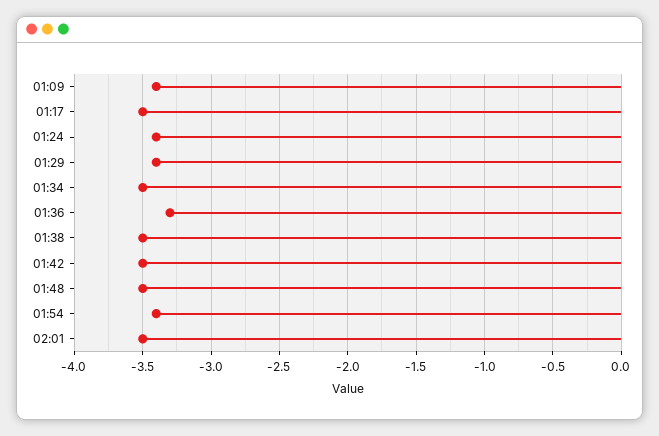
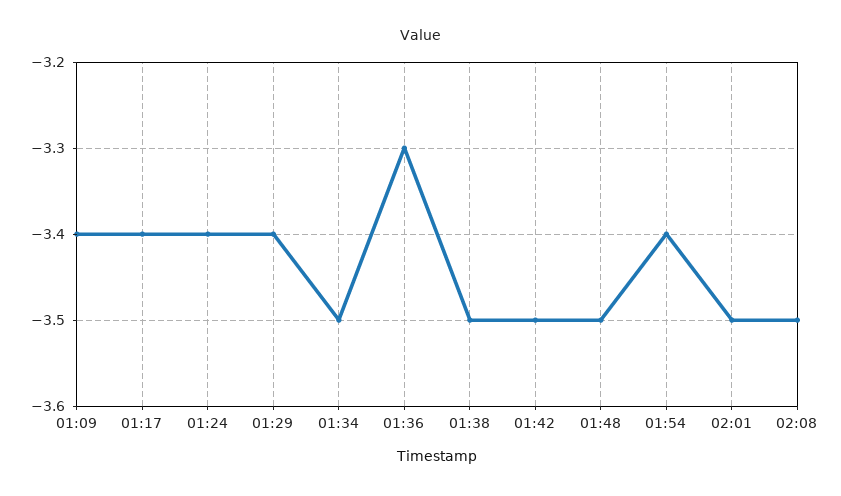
01:17: -3.5 -> -3.4
02:08: none -> -3.5

